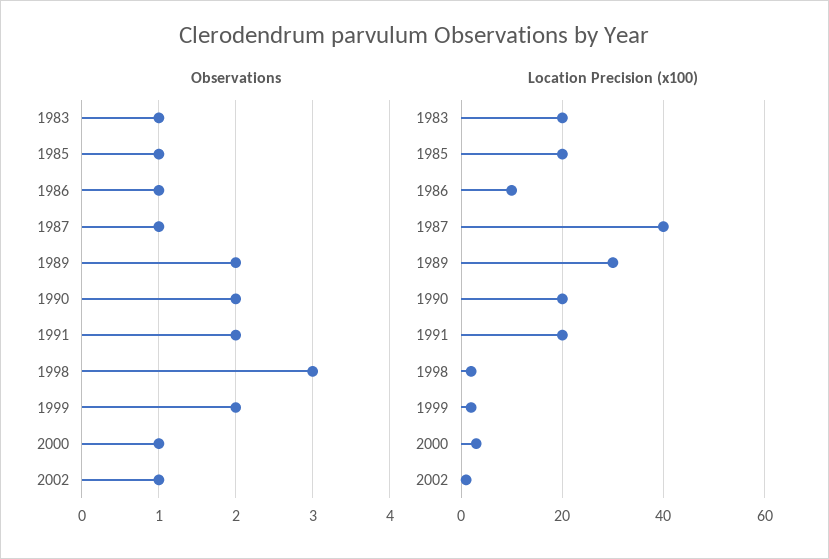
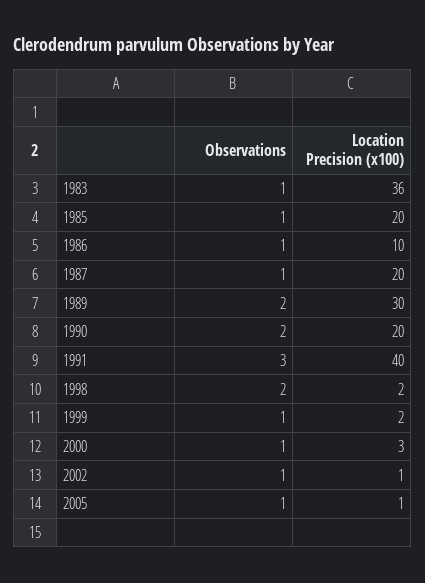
Observations, 1991: 2 -> 3
Observations, 1998: 3 -> 2
Observations, 1999: 2 -> 1
Location Precision (x100), 1983: 20 -> 36
Location Precision (x100), 1987: 40 -> 20
Location Precision (x100), 1991: 20 -> 40
Observations, 2005: none -> 1
Location Precision (x100), 2005: none -> 1

